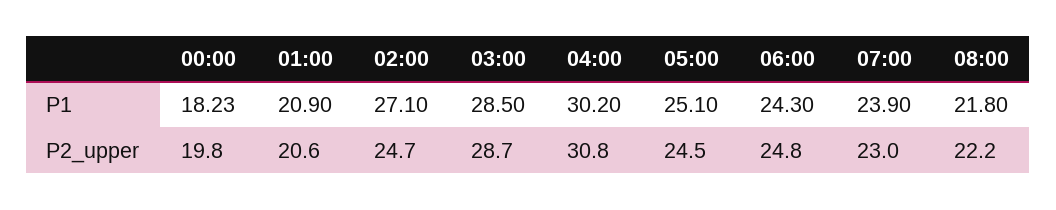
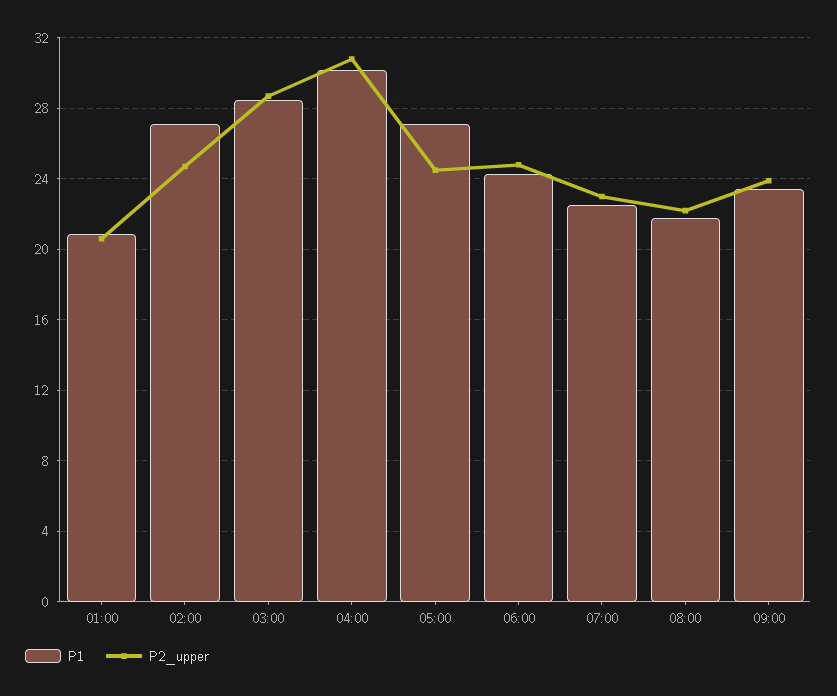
P1, 00:00: 18.23 -> none
P1, 05:00: 25.1 -> 27
P1, 07:00: 23.9 -> 22.5
P2_upper, 00:00: 19.8 -> none
P1, 09:00: none -> 23.5
P2_upper, 09:00: none -> 24

